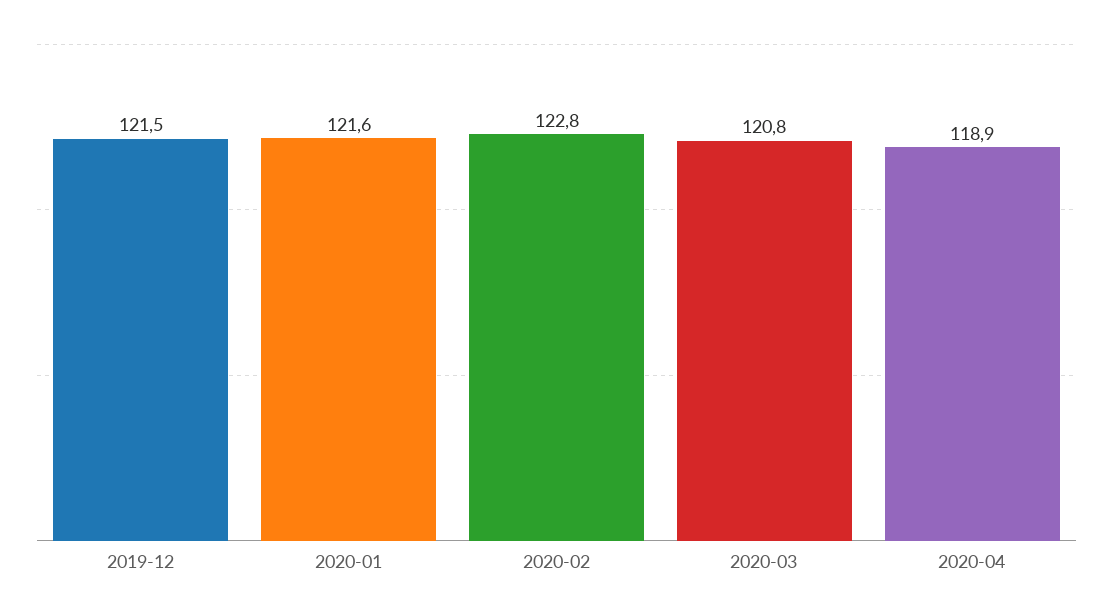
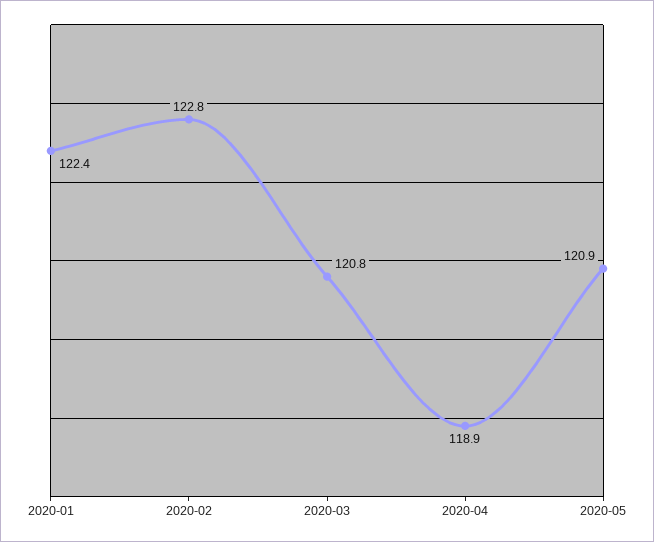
2019-12: 121.5 -> none
2020-01: 121.6 -> 122.4
2020-05: none -> 120.9

